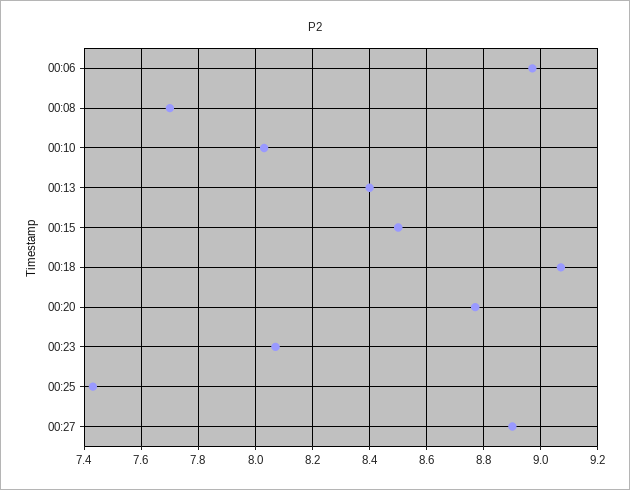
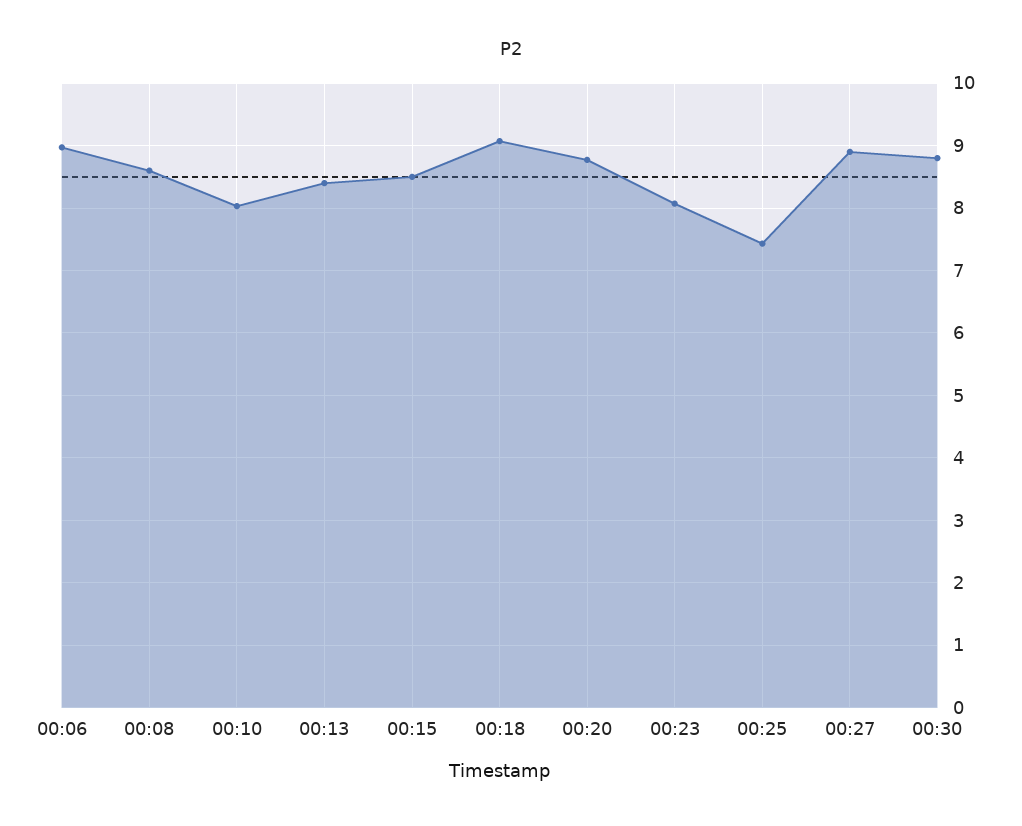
00:08: 7.7 -> 8.6
00:30: none -> 8.8

